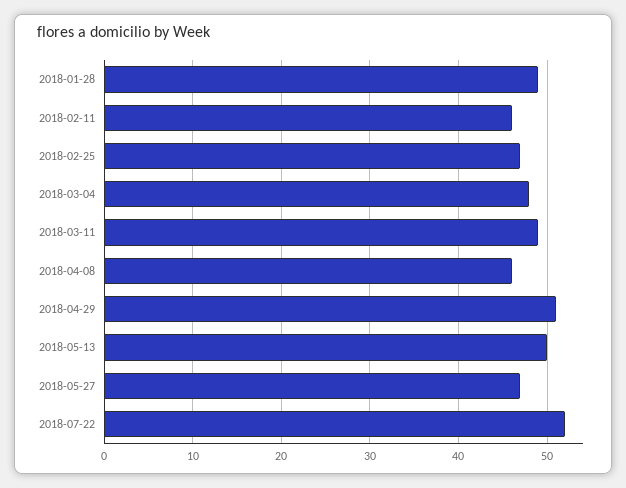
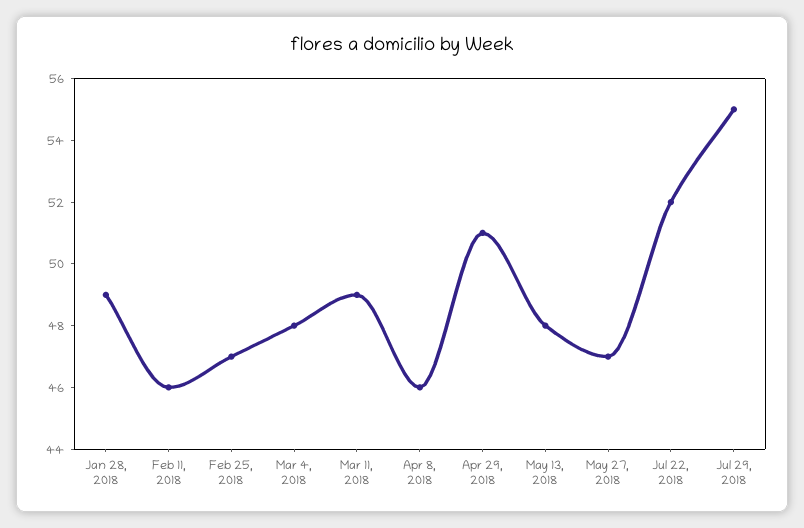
2018-05-13: 50 -> 48
Jul 29, 2018: none -> 55

